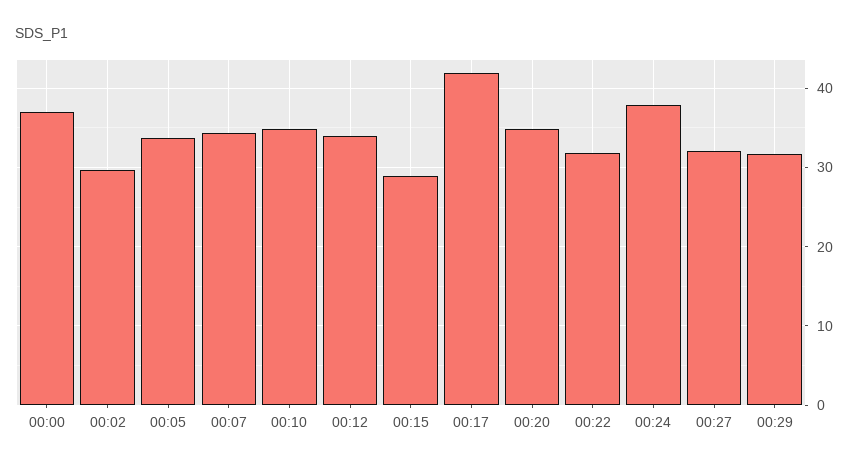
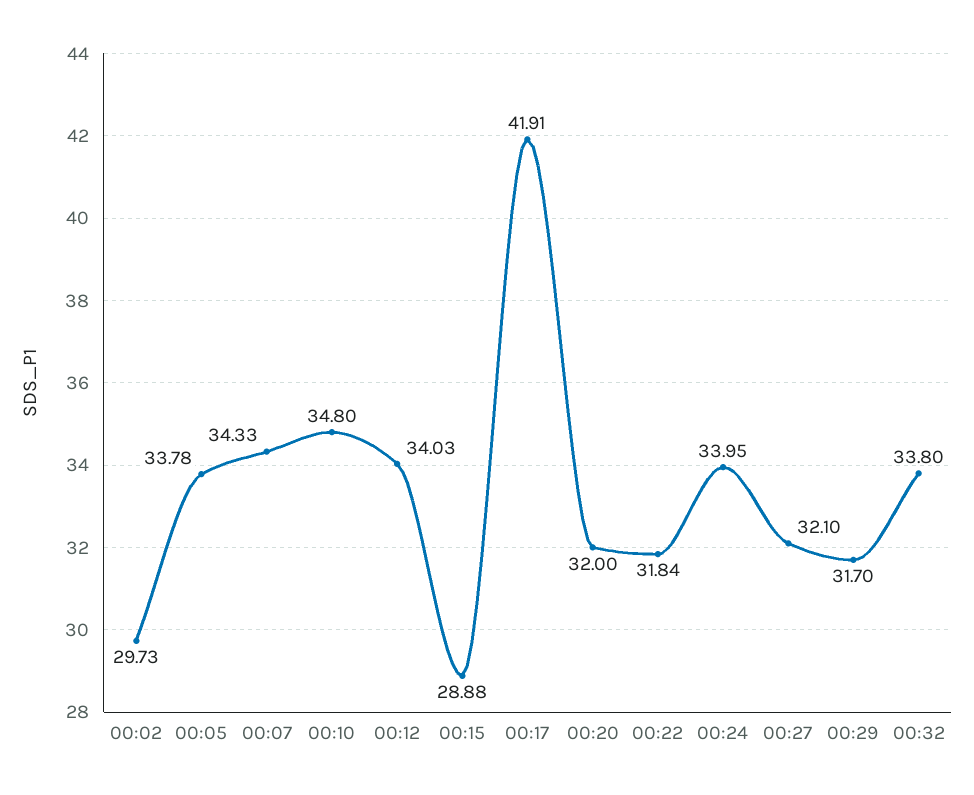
00:00: 37 -> none
00:20: 35 -> 32
00:24: 38 -> 33.95
00:32: none -> 33.8

